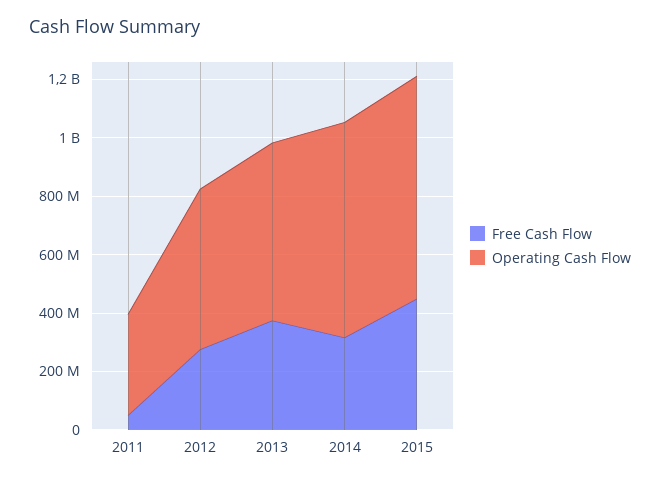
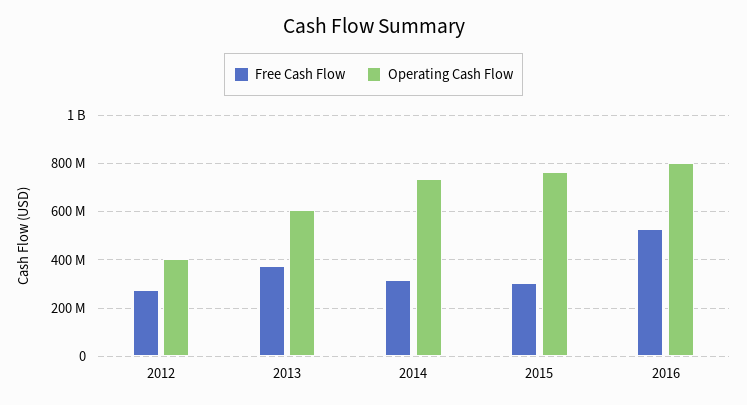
Free Cash Flow, 2011: 50000000 -> none
Operating Cash Flow, 2011: 350000000 -> none
Operating Cash Flow, 2012: 550000000 -> 400000000
Free Cash Flow, 2015: 450000000 -> 300000000
Free Cash Flow, 2016: none -> 525000000
Operating Cash Flow, 2016: none -> 800000000

